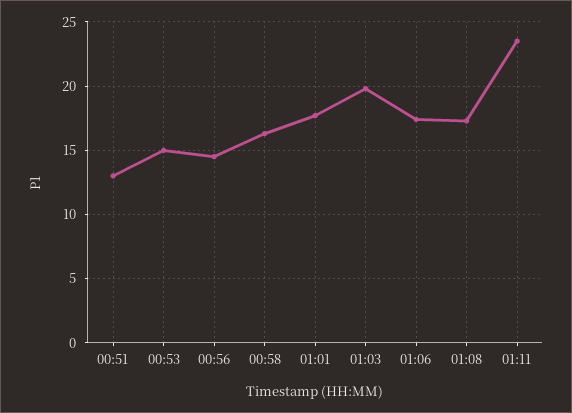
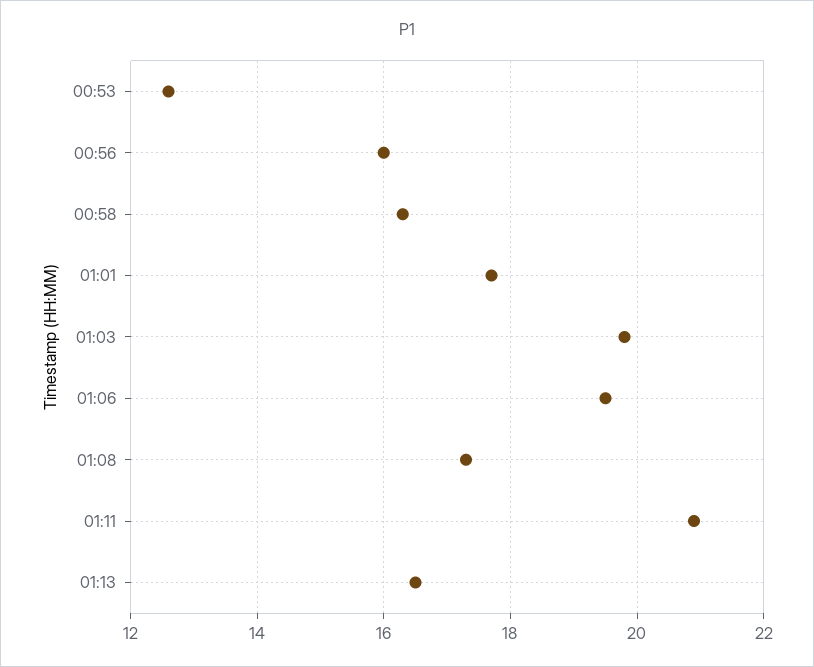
00:51: 13 -> none
00:53: 15 -> 12.5
00:56: 14.5 -> 16
01:06: 17.5 -> 19.5
01:11: 23.5 -> 21
01:13: none -> 16.5

